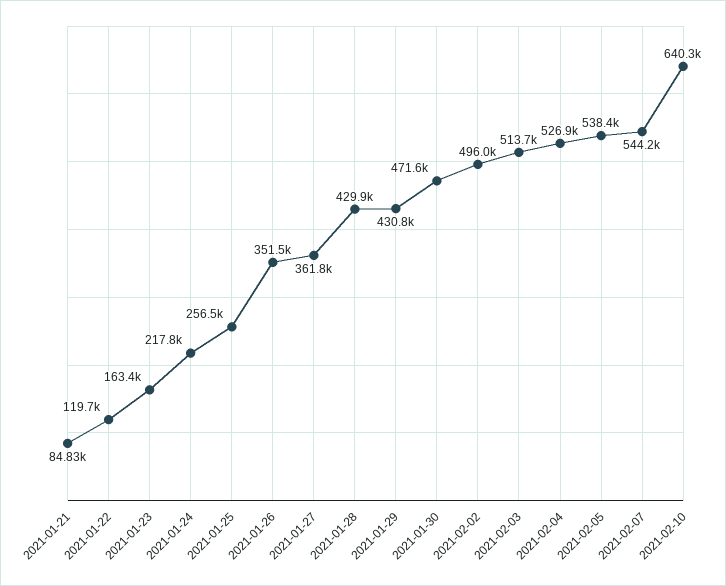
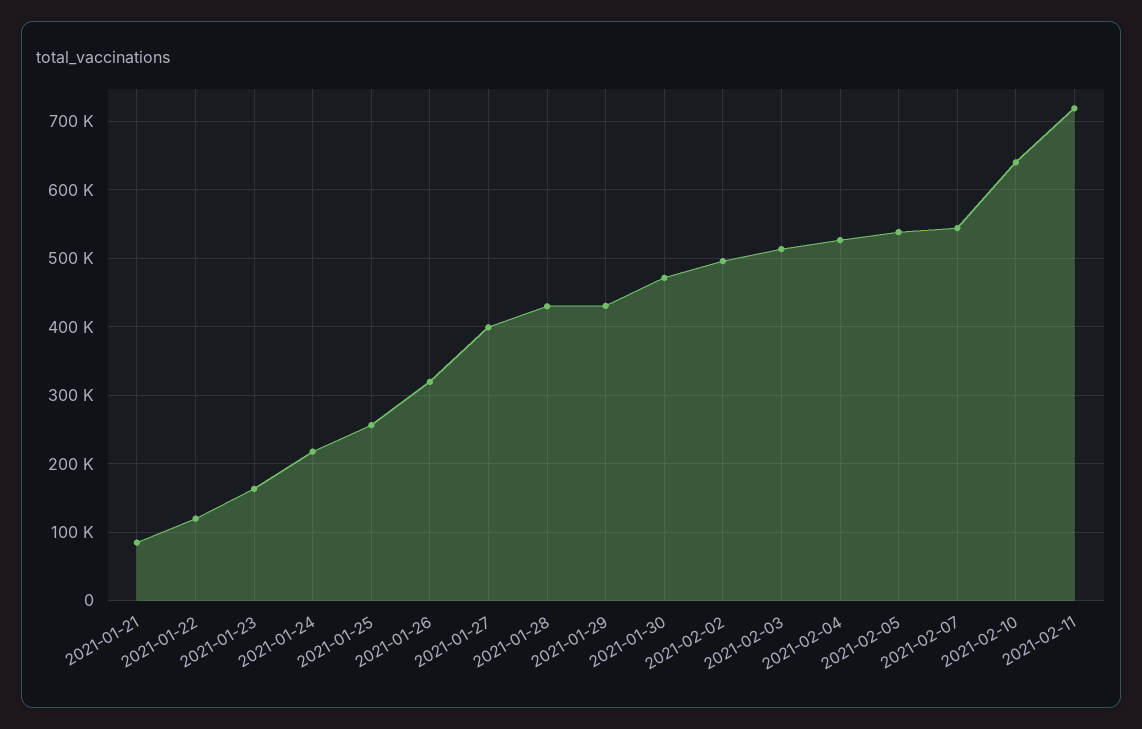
2021-01-26: 351500 -> 320000
2021-01-27: 361800 -> 400000
2021-02-11: none -> 720000

